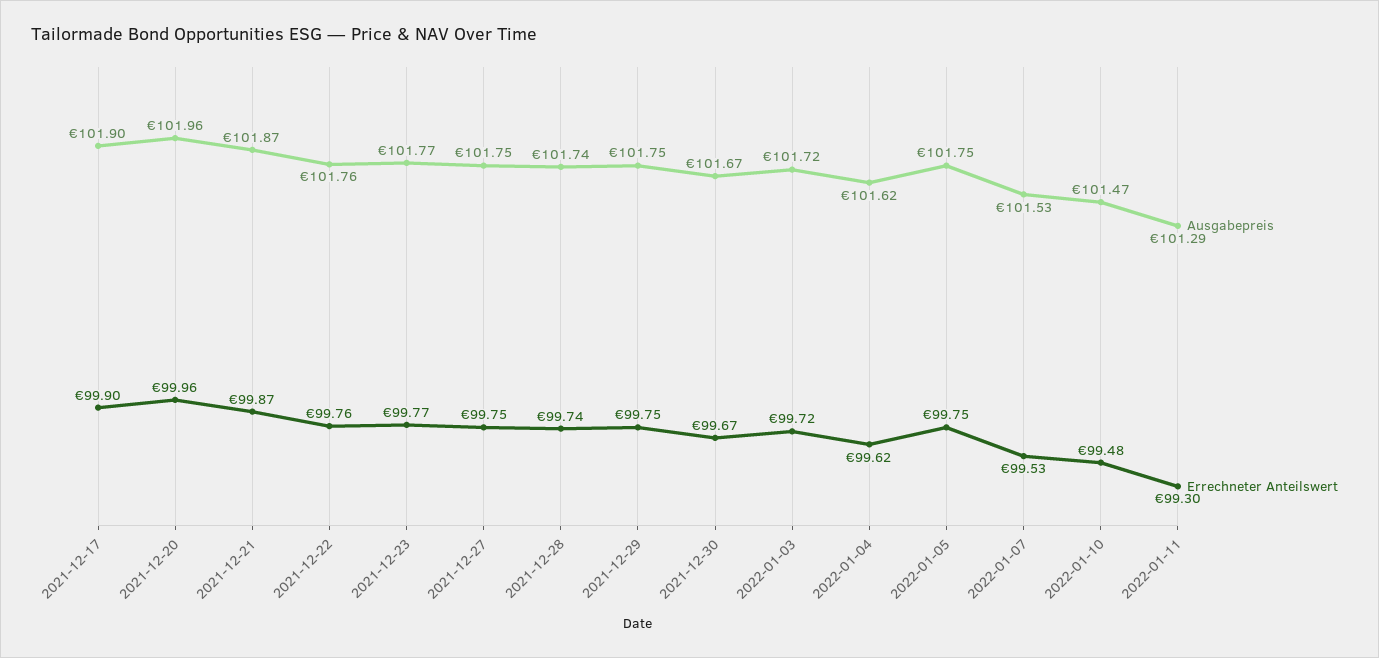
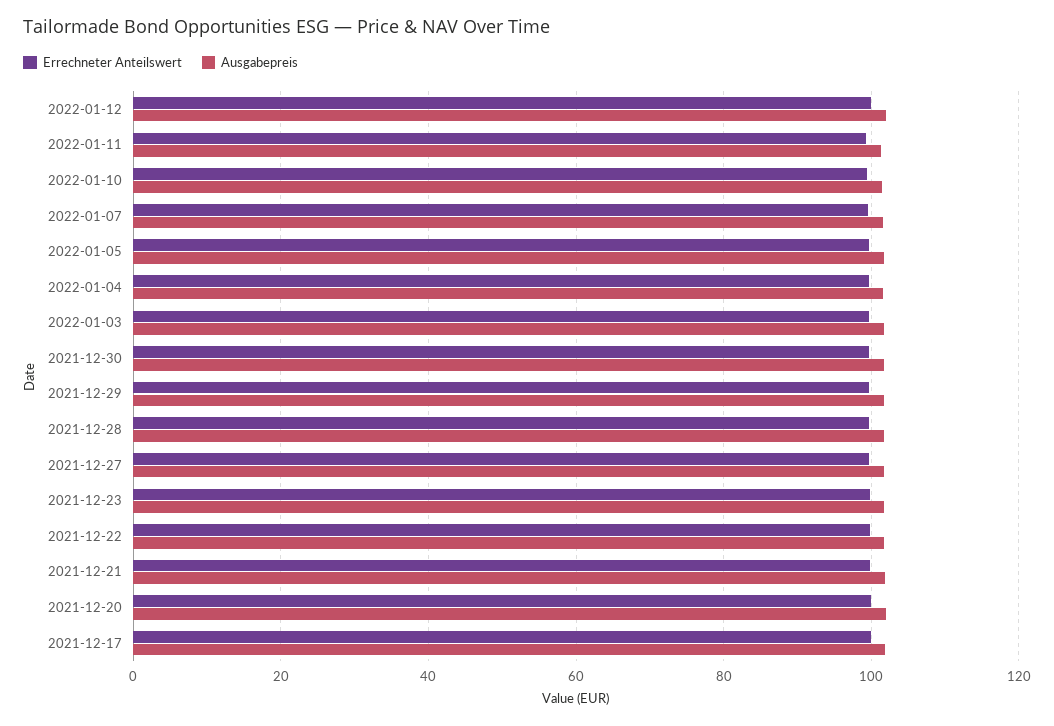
Errechneter Anteilswert, 2022-01-12: none -> 100
Ausgabepreis, 2022-01-12: none -> 102

